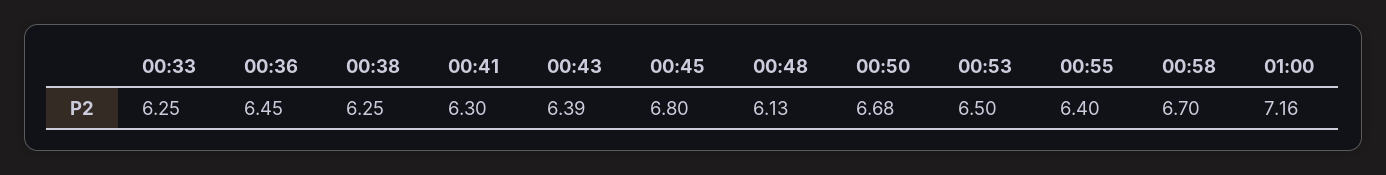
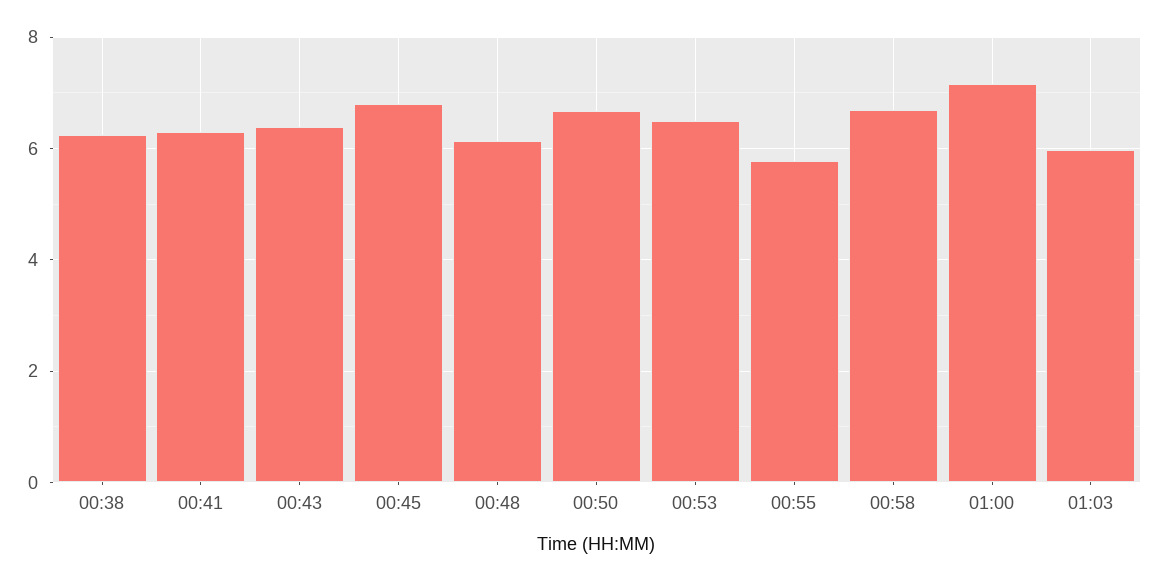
00:33: 6.25 -> none
00:36: 6.45 -> none
00:55: 6.4 -> 5.8
01:03: none -> 6

